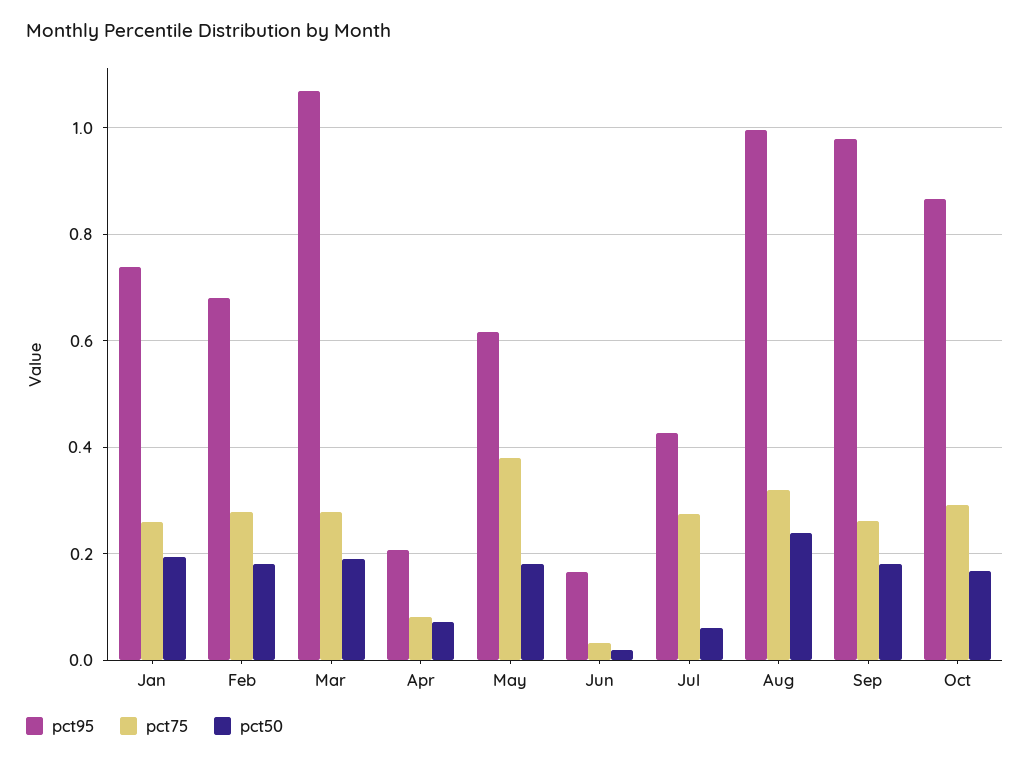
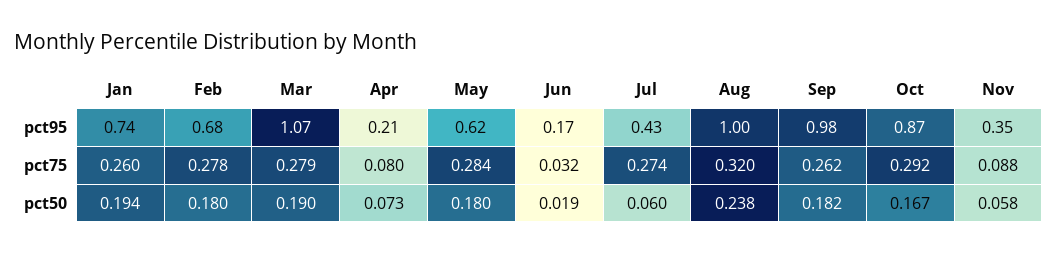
pct75, May: 0.38 -> 0.284
pct95, Nov: none -> 0.35
pct75, Nov: none -> 0.088
pct50, Nov: none -> 0.058

